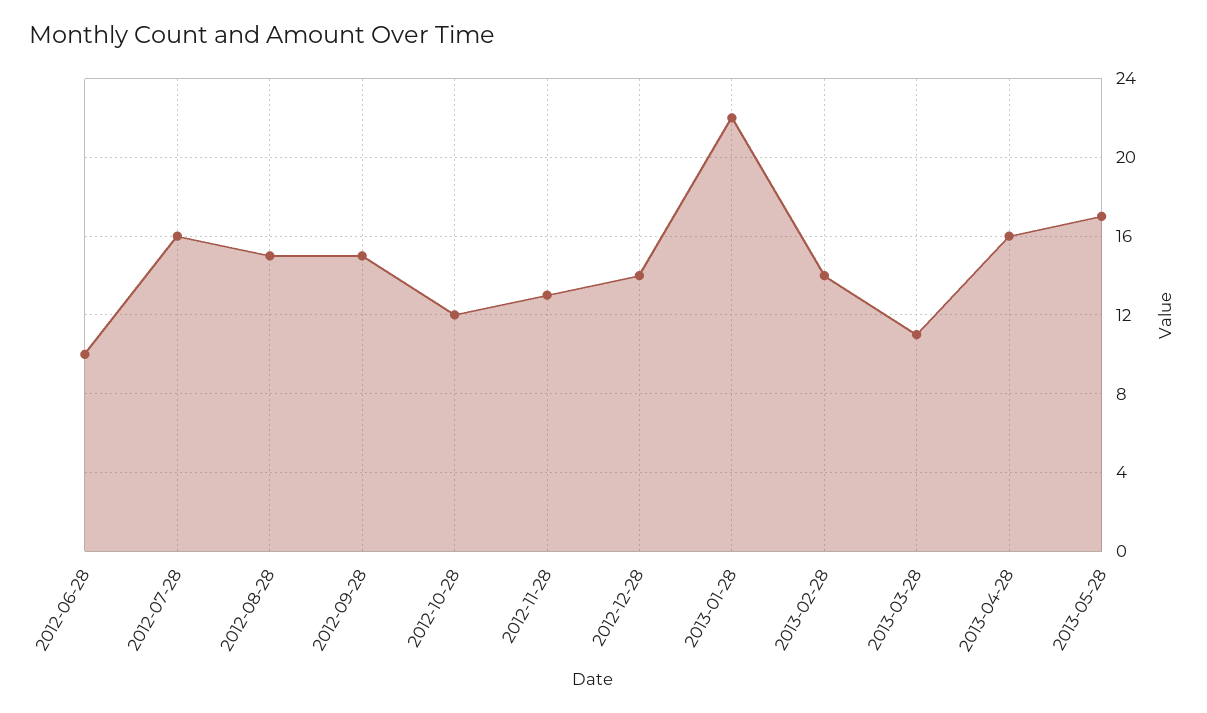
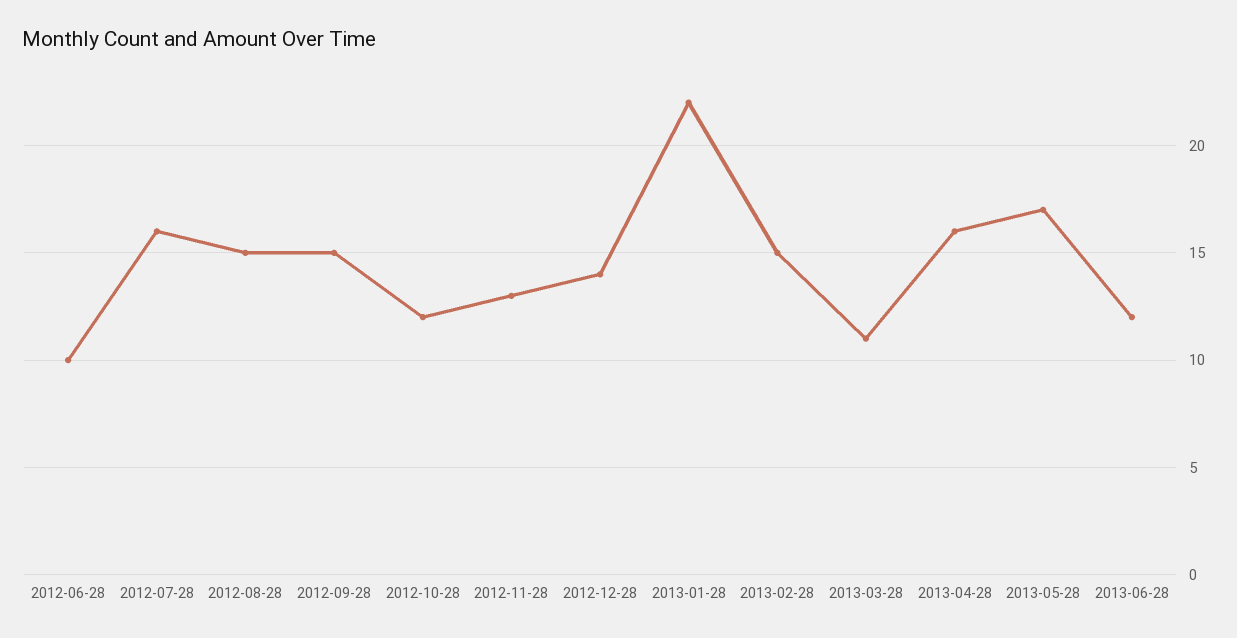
2013-02-28: 14 -> 15
2013-06-28: none -> 12

